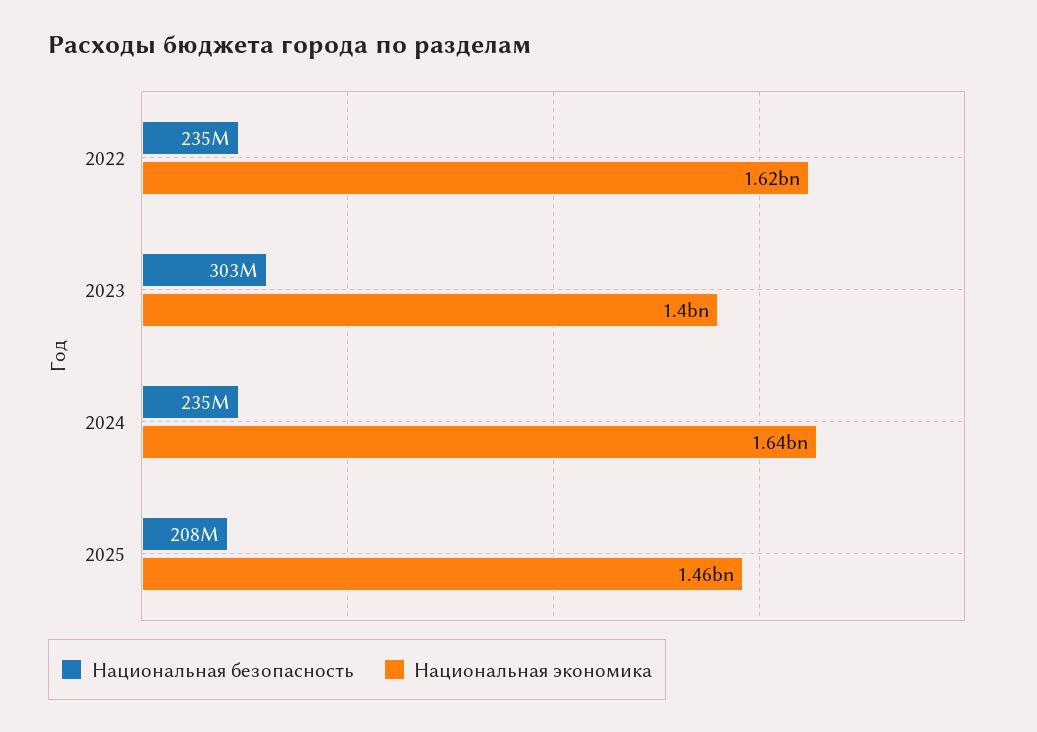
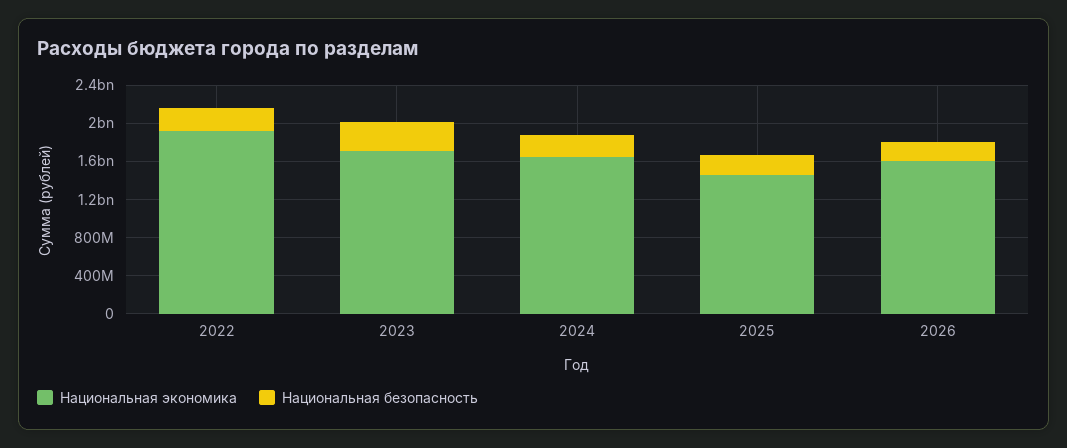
Национальная экономика, 2022: 1620000000 -> 1900000000
Национальная экономика, 2023: 1400000000 -> 1700000000
Национальная экономика, 2026: none -> 1600000000
Национальная безопасность, 2026: none -> 200000000

